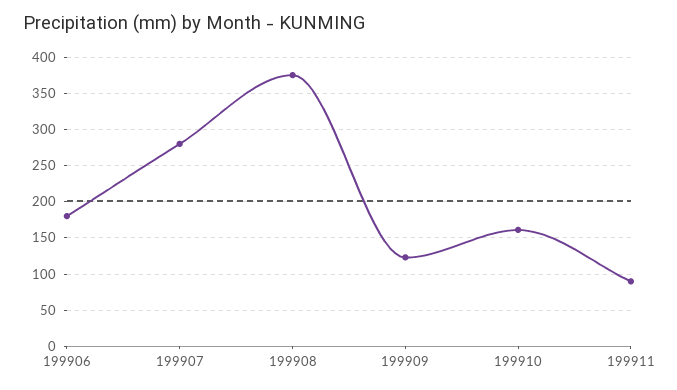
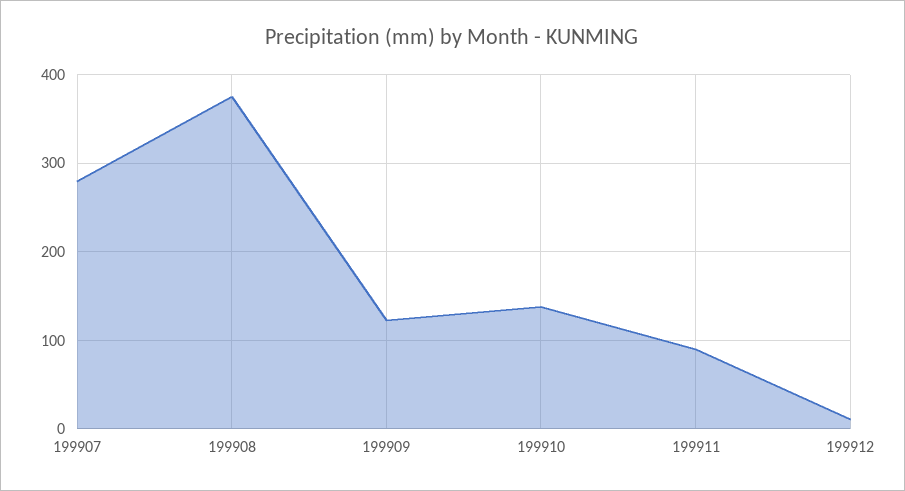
199906: 180 -> none
199910: 160 -> 140
199912: none -> 10

